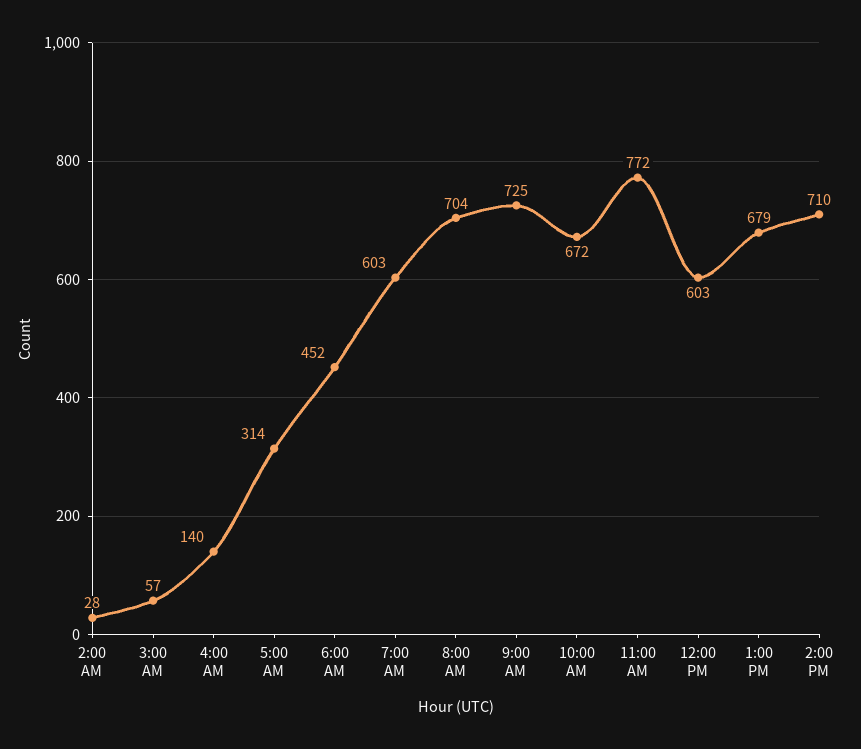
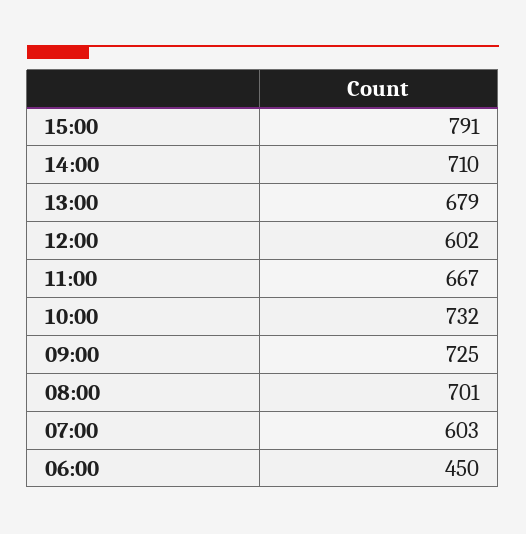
2:00 AM: 28 -> none
3:00 AM: 57 -> none
4:00 AM: 140 -> none
5:00 AM: 314 -> none
6:00 AM: 452 -> 450
8:00 AM: 704 -> 701
10:00 AM: 672 -> 732
11:00 AM: 772 -> 667
12:00 PM: 603 -> 602
15:00: none -> 791

